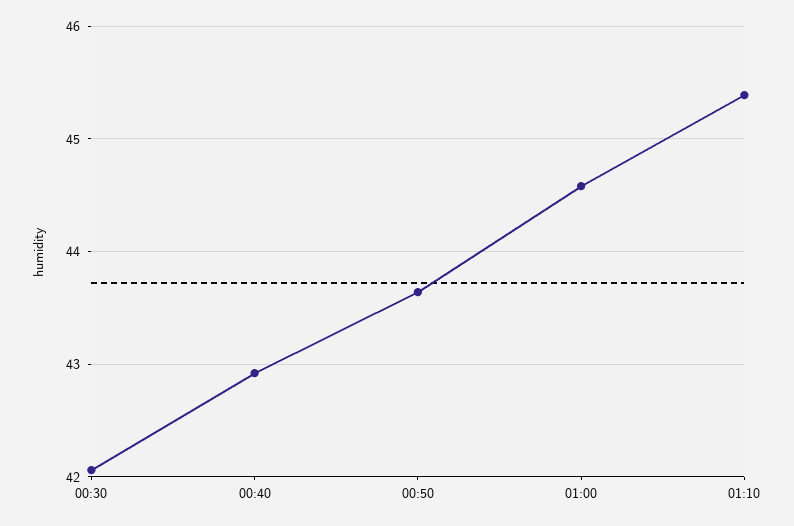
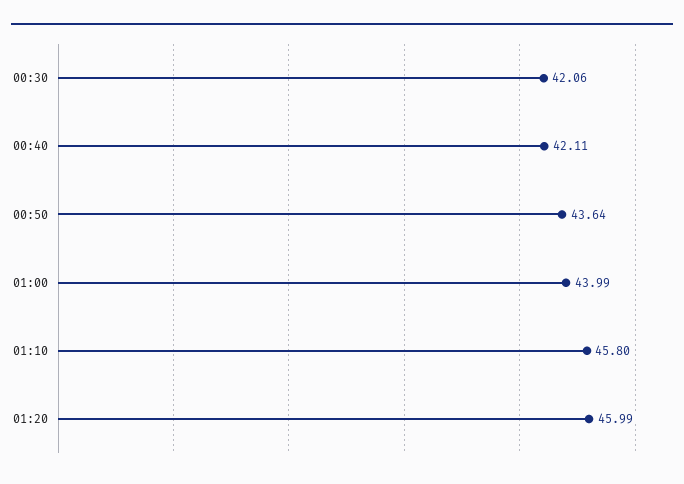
00:40: 42.9 -> 42.11
01:00: 44.6 -> 43.99
01:10: 45.4 -> 45.8
01:20: none -> 45.99

